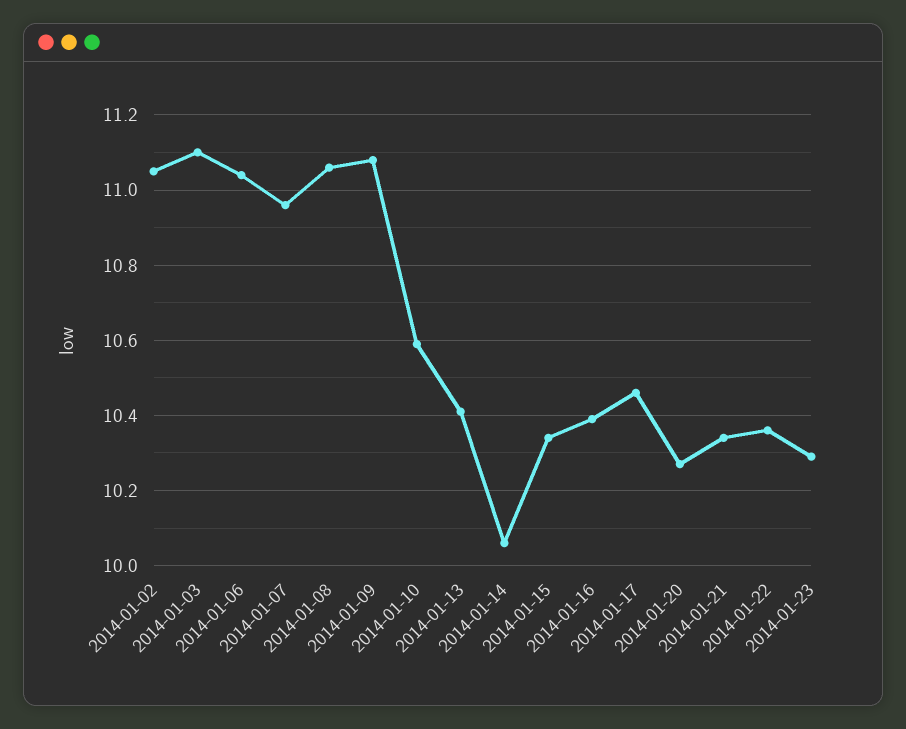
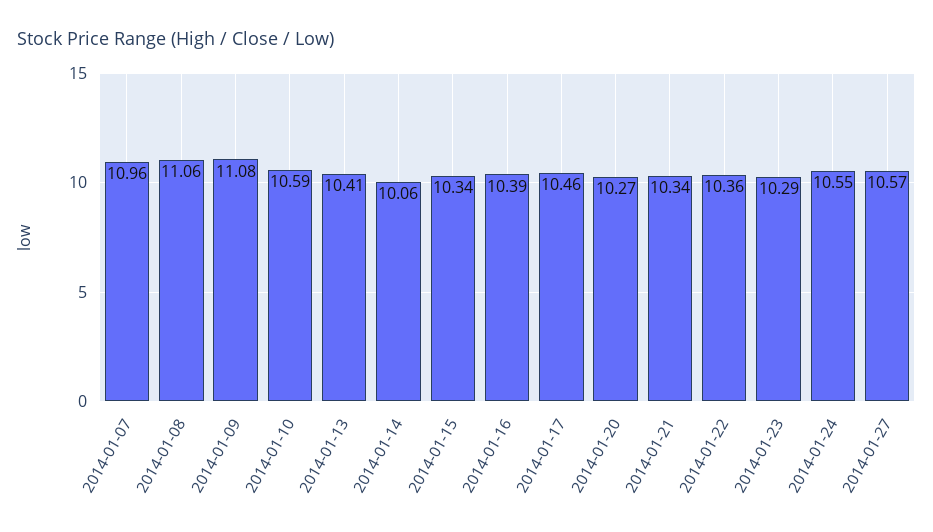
2014-01-02: 11.05 -> none
2014-01-03: 11.1 -> none
2014-01-06: 11.05 -> none
2014-01-24: none -> 10.55
2014-01-27: none -> 10.57

